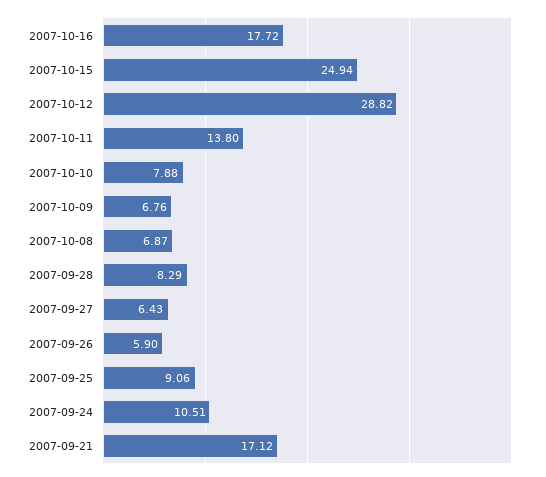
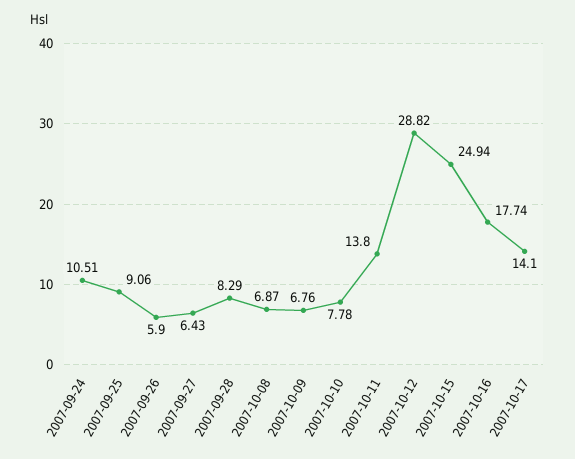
2007-10-16: 17.72 -> 17.74
2007-10-10: 7.88 -> 7.78
2007-09-21: 17.12 -> none
2007-10-17: none -> 14.1

